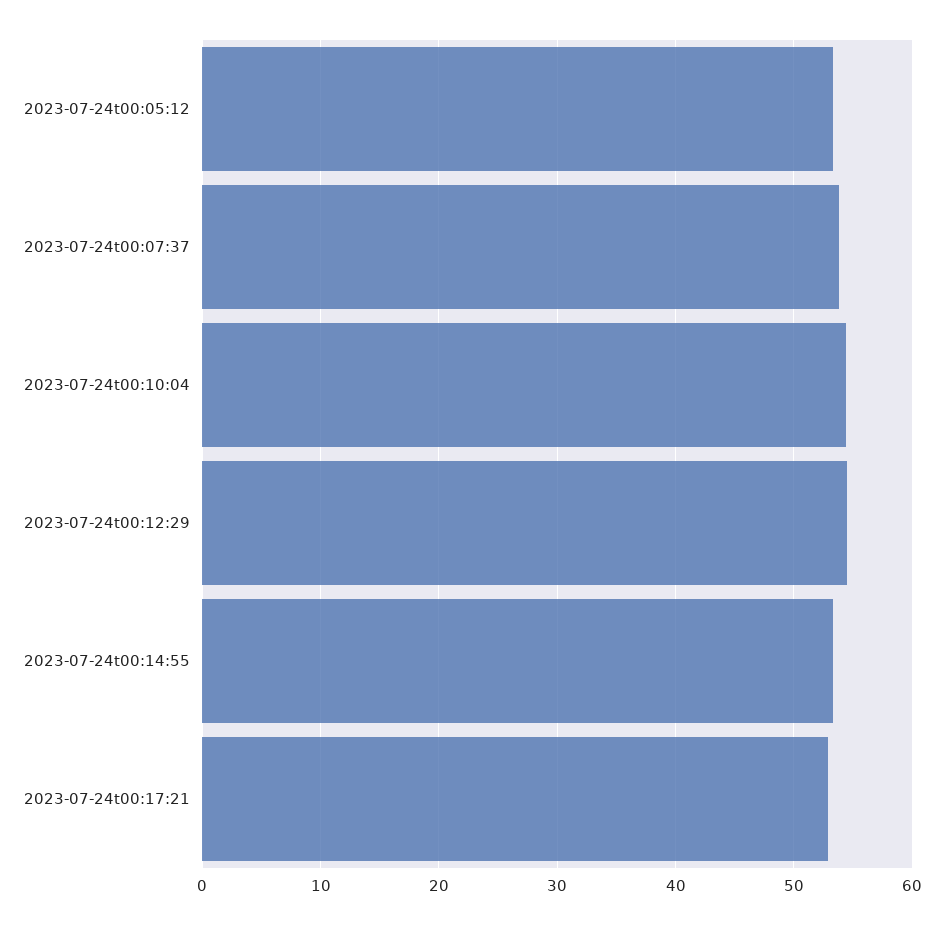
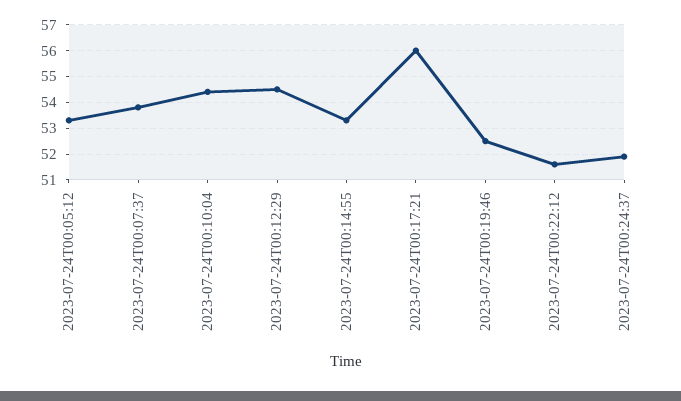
2023-07-24t00:17:21: 53 -> 56
2023-07-24T00:19:46: none -> 52.5
2023-07-24T00:22:12: none -> 51.5
2023-07-24T00:24:37: none -> 52

